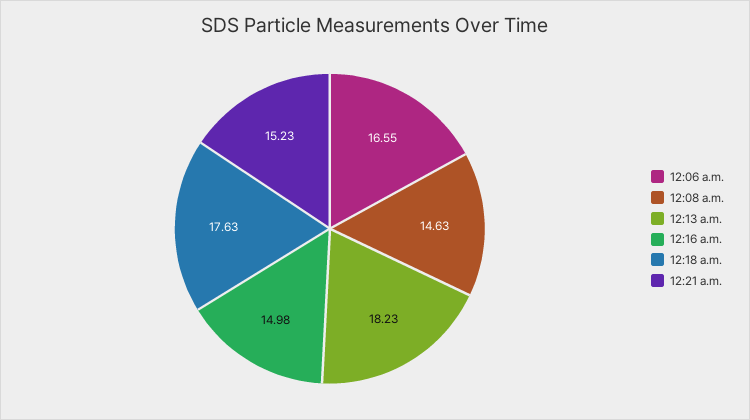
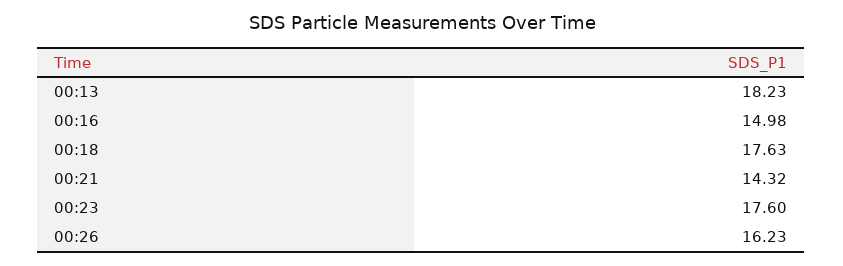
12:06 a.m.: 16.55 -> none
12:08 a.m.: 14.63 -> none
12:21 a.m.: 15.23 -> 14.32
00:23: none -> 17.6
00:26: none -> 16.23

